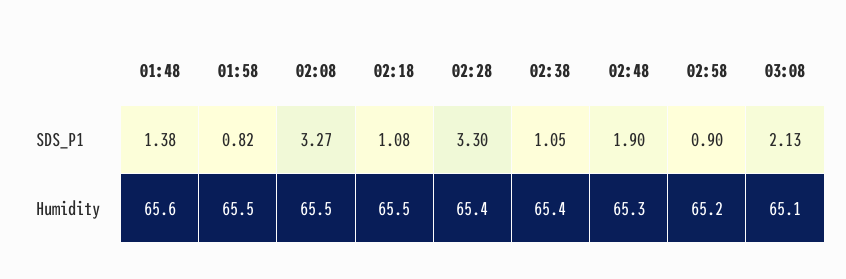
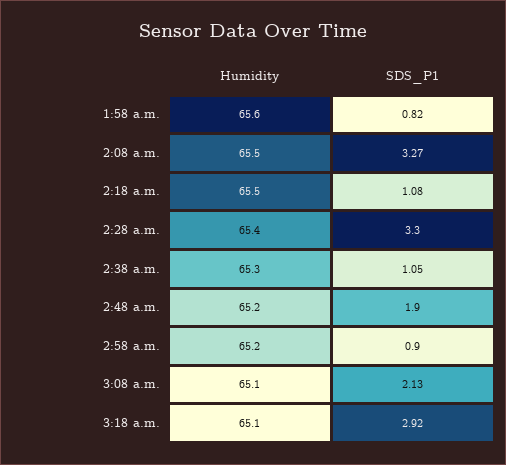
01:48, SDS_P1: 1.38 -> none
01:48, Humidity: 65.6 -> none
01:58, Humidity: 65.5 -> 65.6
02:38, Humidity: 65.4 -> 65.3
02:48, Humidity: 65.3 -> 65.2
3:18 a.m., Humidity: none -> 65.1
3:18 a.m., SDS_P1: none -> 2.92

